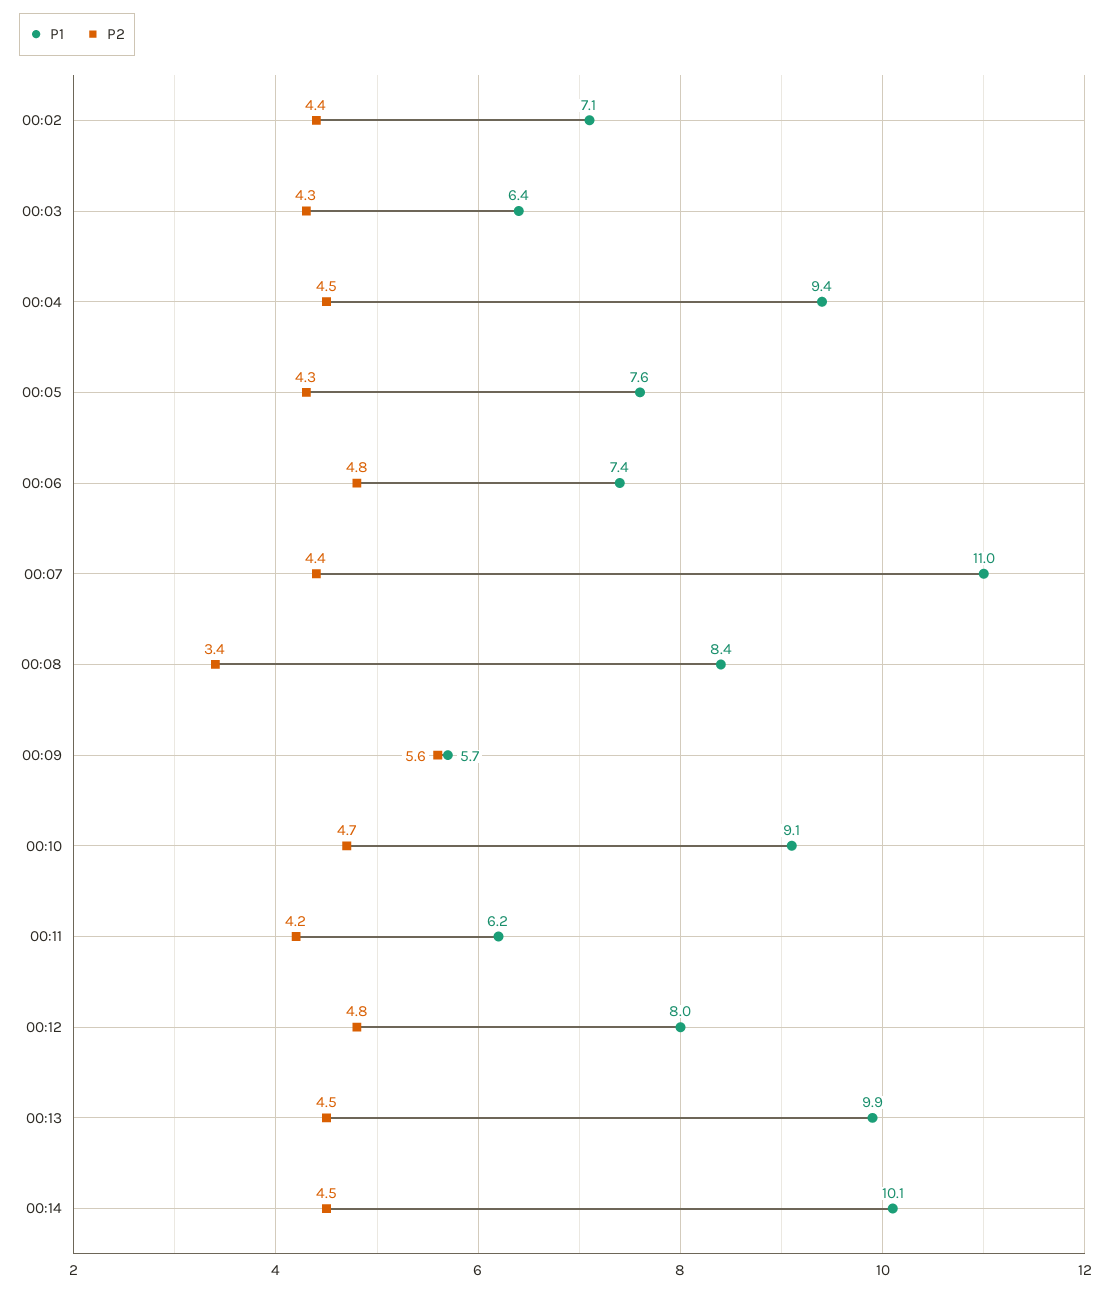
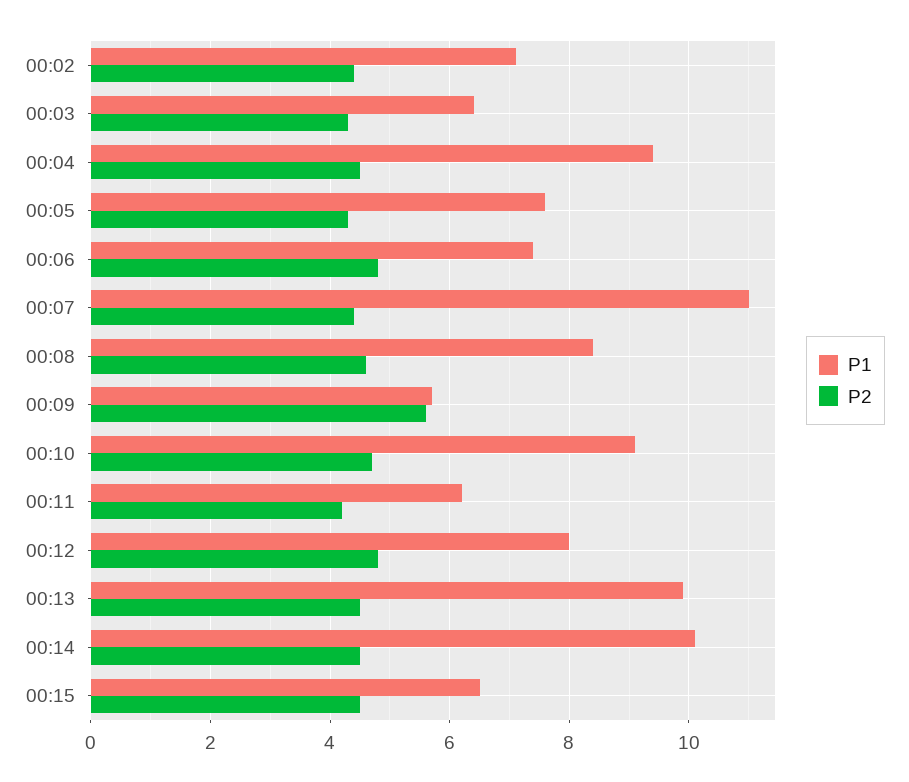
P2, 00:08: 3.4 -> 4.5
P1, 00:15: none -> 6.5
P2, 00:15: none -> 4.5

